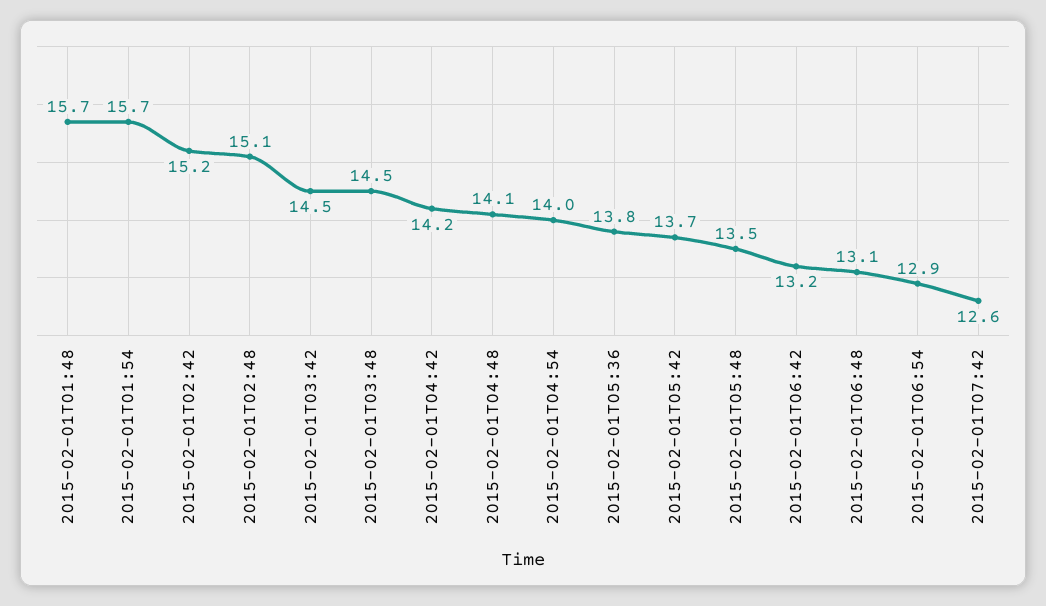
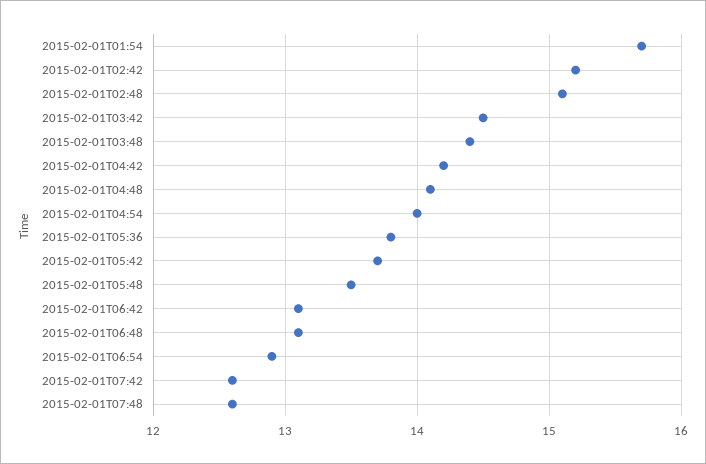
2015-02-01T01:48: 15.7 -> none
2015-02-01T03:48: 14.5 -> 14.4
2015-02-01T06:42: 13.2 -> 13.1
2015-02-01T07:48: none -> 12.6

